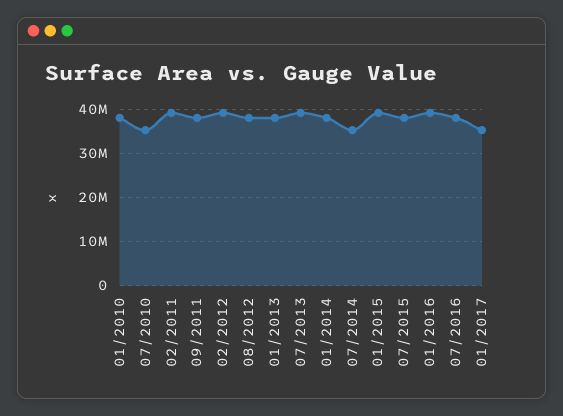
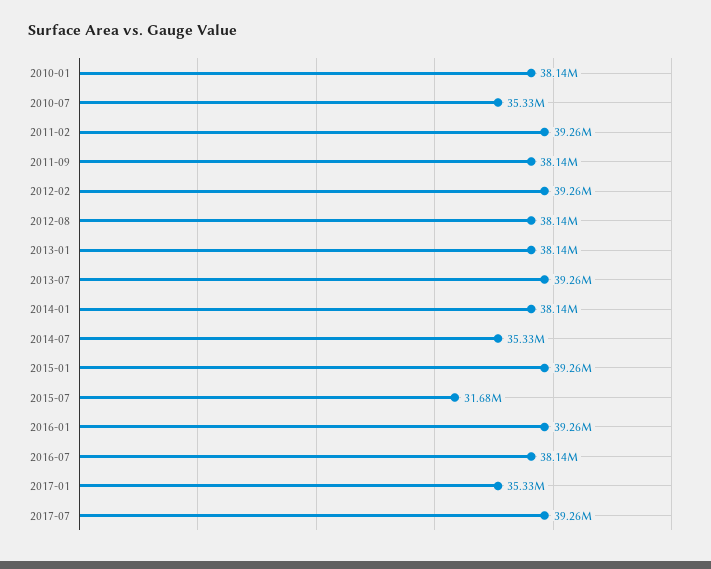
07/2015: 38000000 -> 31680000
2017-07: none -> 39260000

